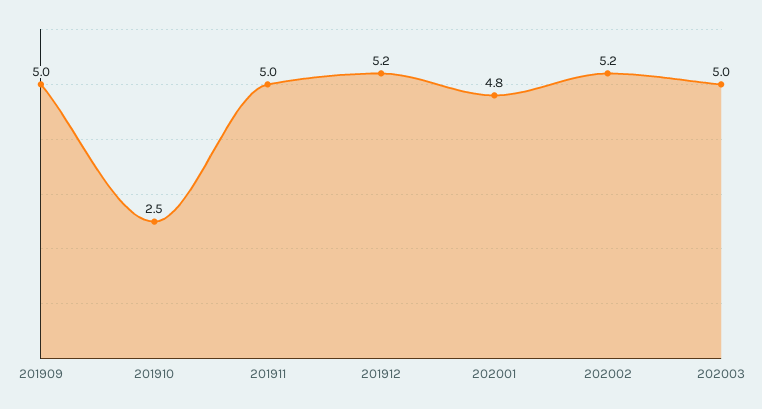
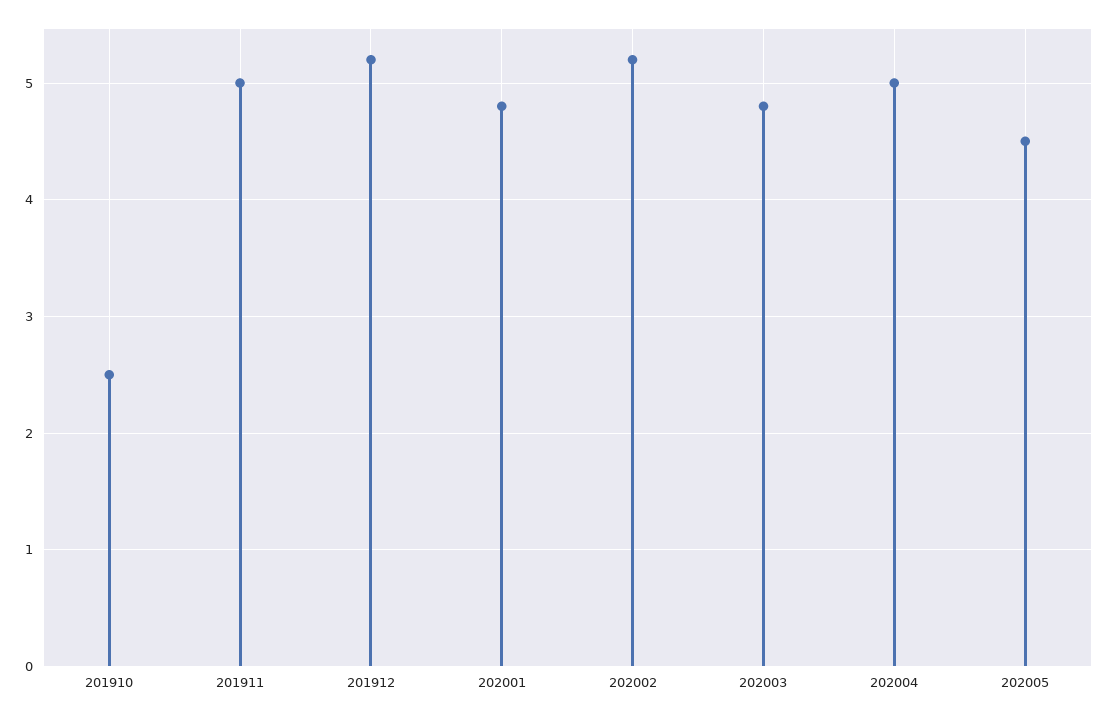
201909: 5 -> none
202003: 5 -> 4.8
202004: none -> 5
202005: none -> 4.5

